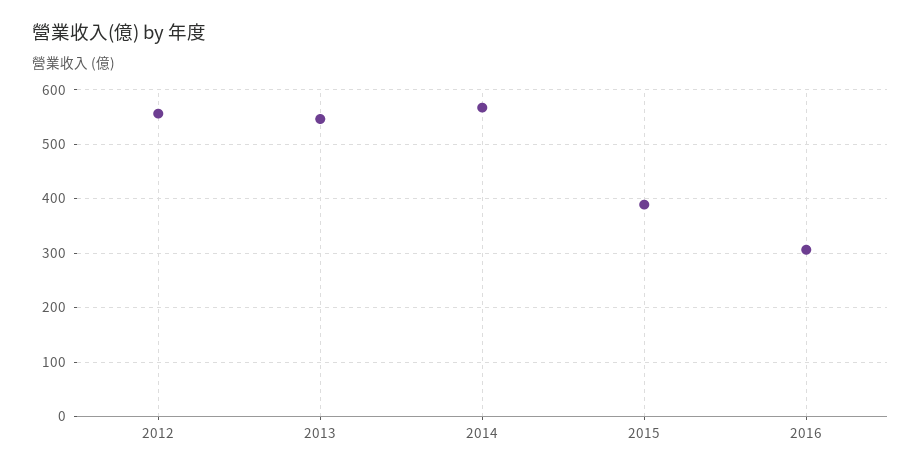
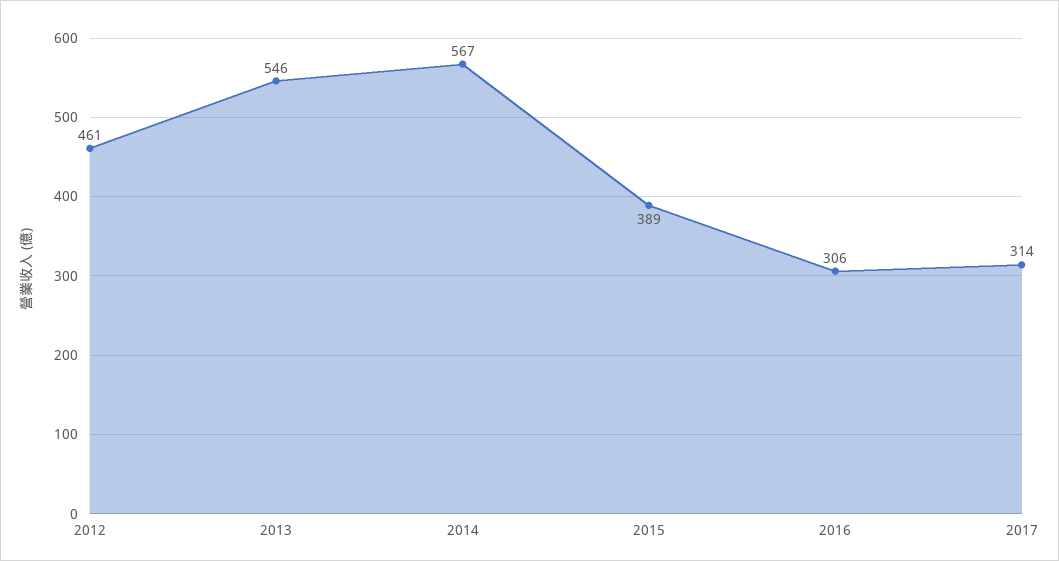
2012: 560 -> 461
2017: none -> 314

